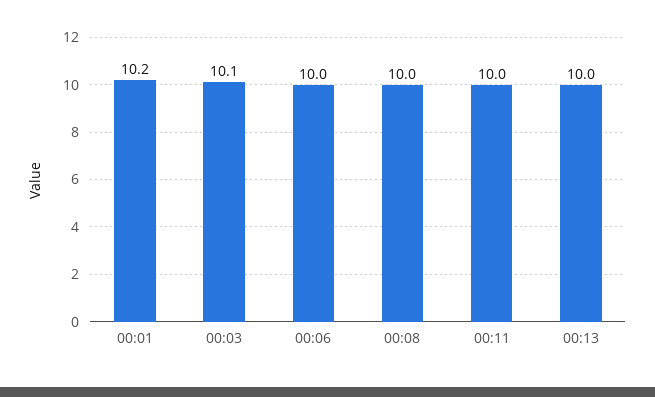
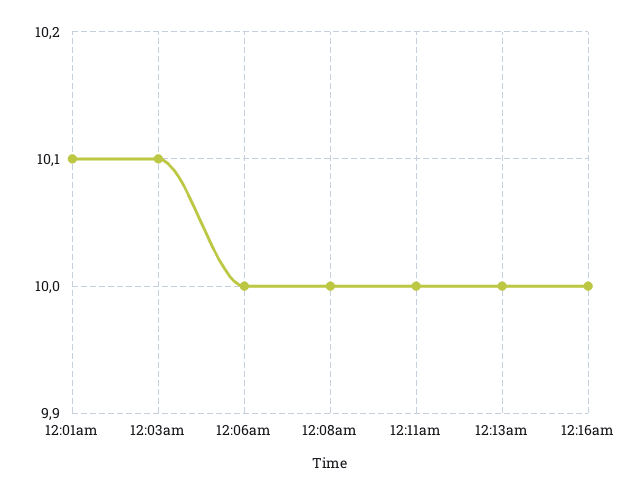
00:01: 10.2 -> 10.1
12:16am: none -> 10

